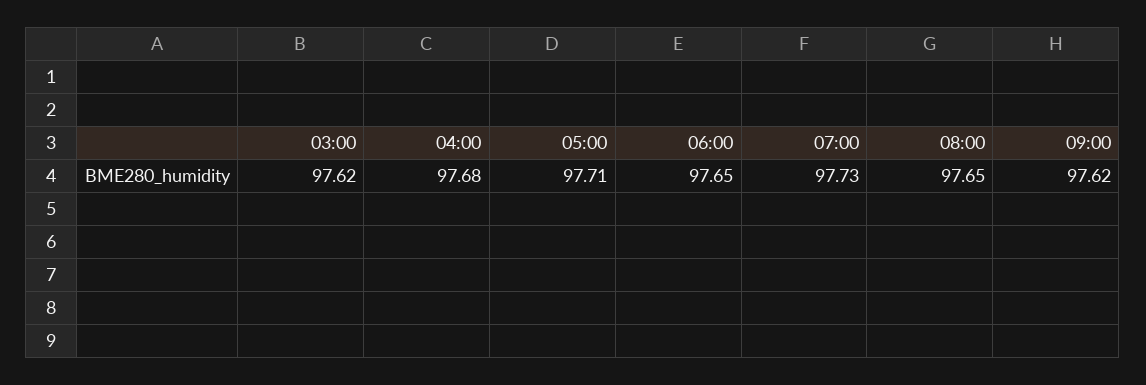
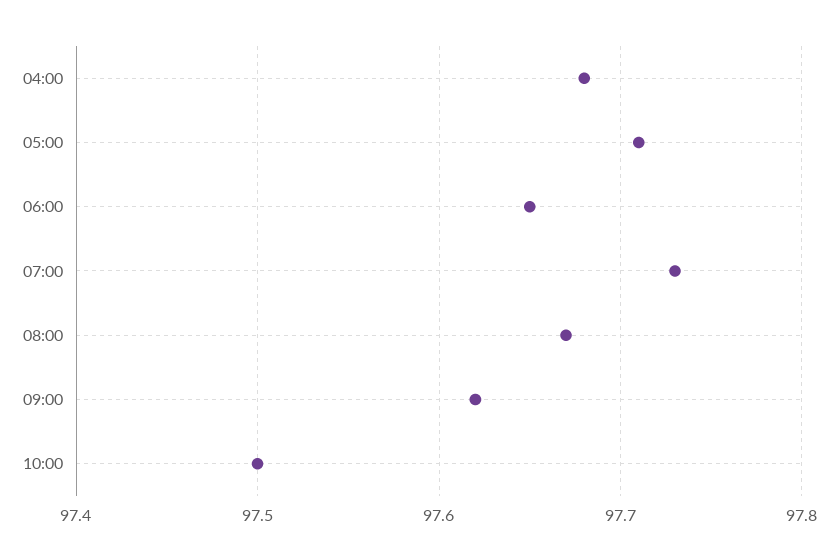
03:00: 97.62 -> none
08:00: 97.65 -> 97.67
10:00: none -> 97.5

